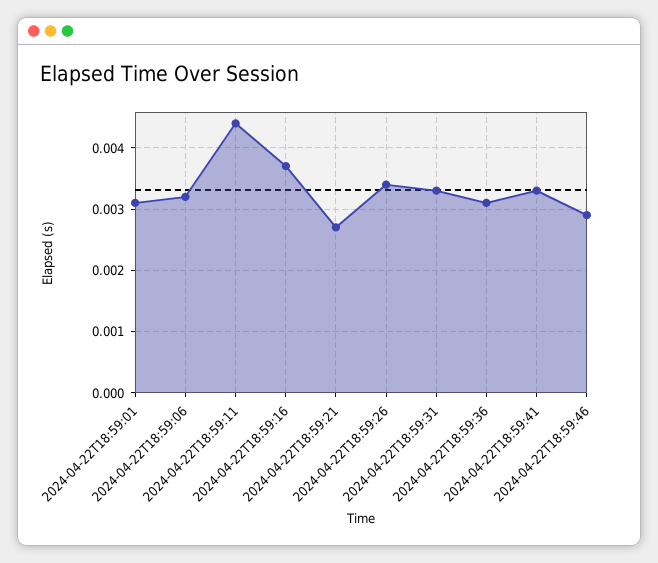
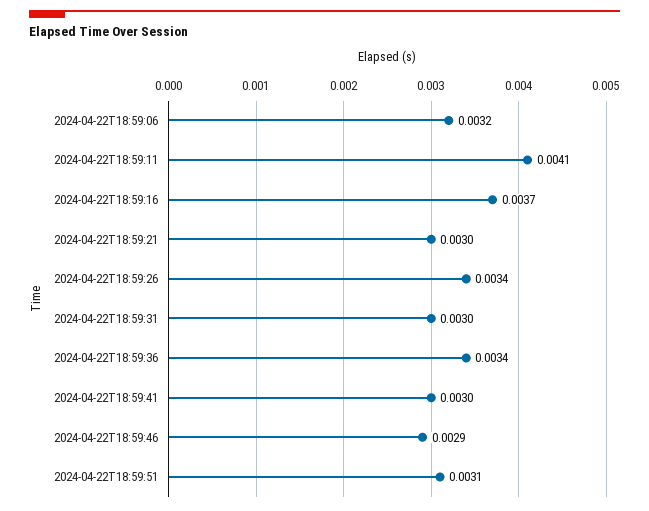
2024-04-22T18:59:01: 0.0031 -> none
2024-04-22T18:59:11: 0.0044 -> 0.0041
2024-04-22T18:59:21: 0.0027 -> 0.003
2024-04-22T18:59:31: 0.0033 -> 0.003
2024-04-22T18:59:36: 0.0031 -> 0.0034
2024-04-22T18:59:41: 0.0033 -> 0.003
2024-04-22T18:59:51: none -> 0.0031

